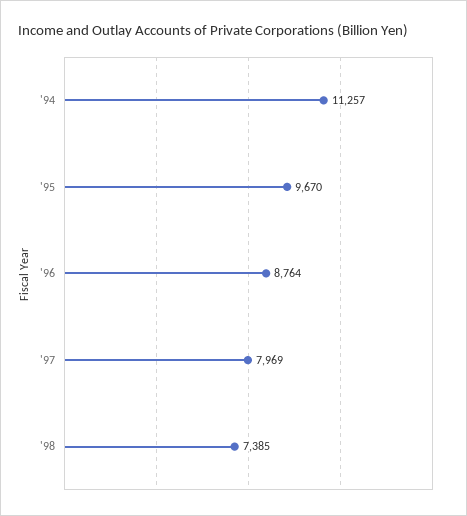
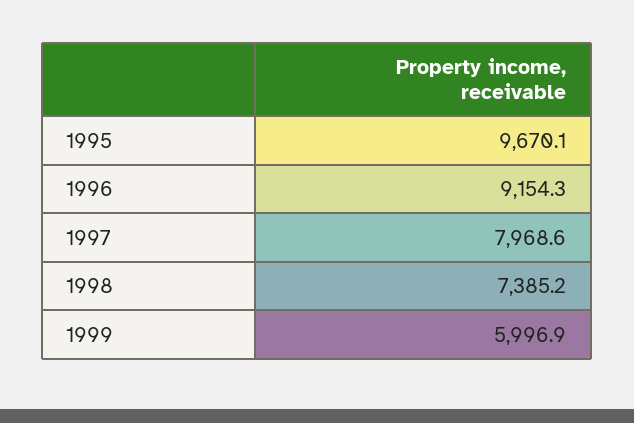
'94: 11257 -> none
'96: 8764 -> 9154.3
1999: none -> 5996.9

